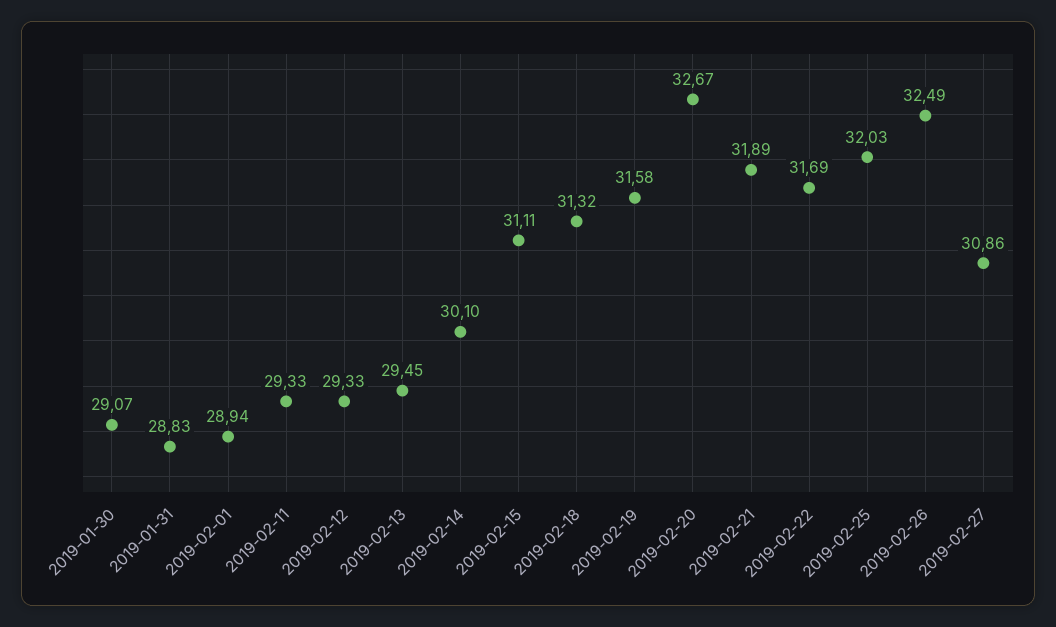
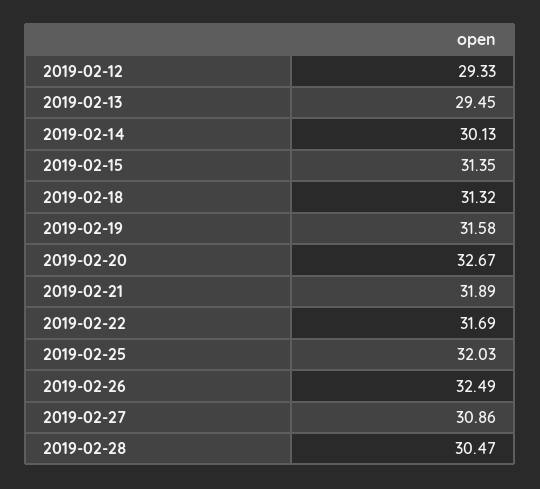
2019-01-30: 29.07 -> none
2019-01-31: 28.83 -> none
2019-02-01: 28.94 -> none
2019-02-11: 29.33 -> none
2019-02-14: 30.1 -> 30.13
2019-02-15: 31.11 -> 31.35
2019-02-28: none -> 30.47

